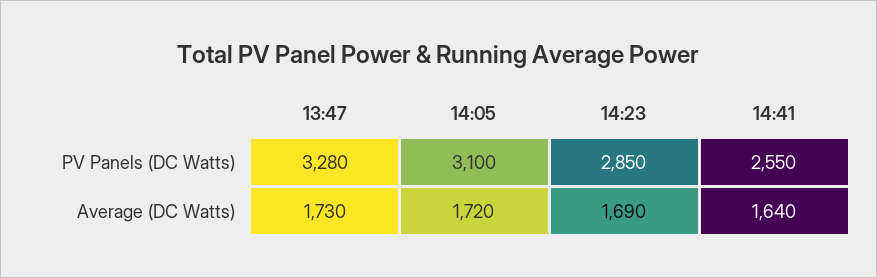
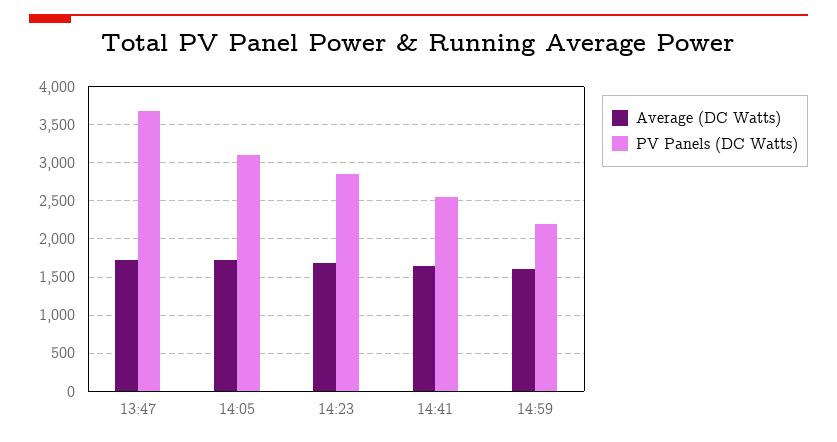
PV Panels (DC Watts), 13:47: 3280 -> 3700
Average (DC Watts), 14:59: none -> 1600
PV Panels (DC Watts), 14:59: none -> 2200

